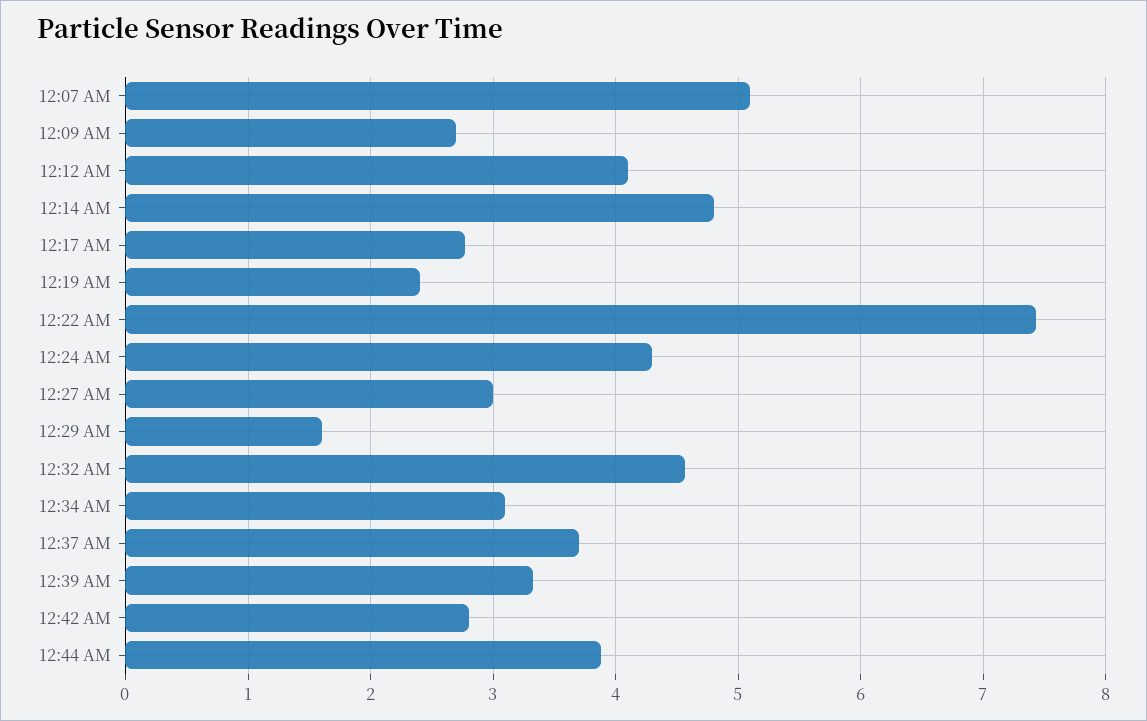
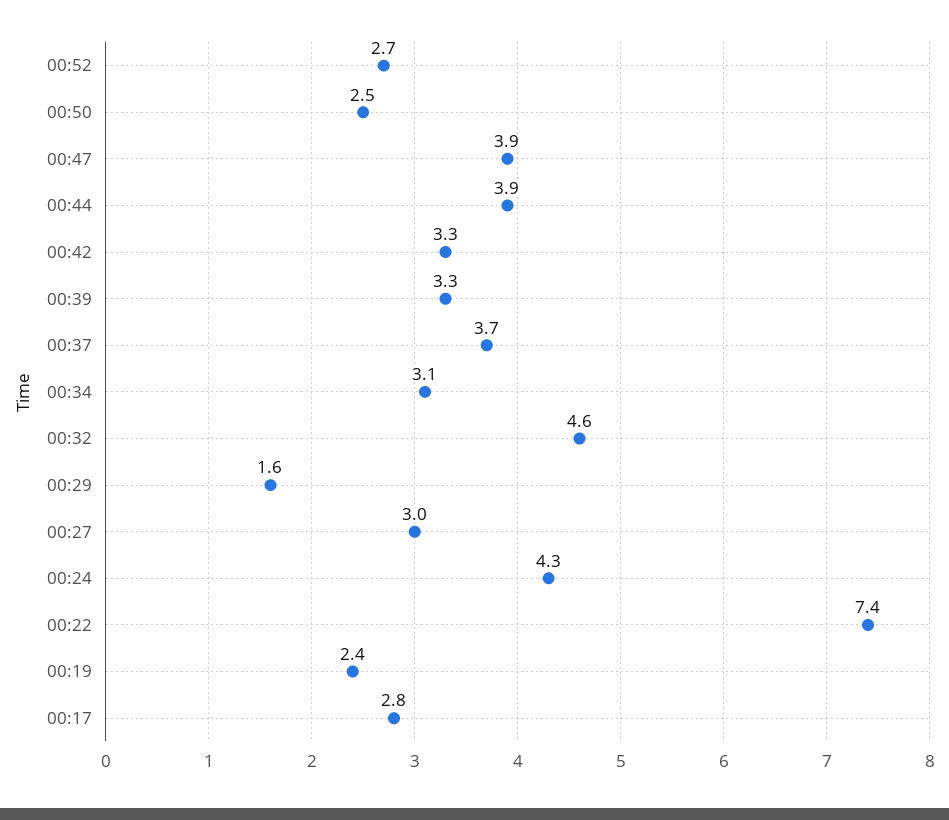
12:07 AM: 5.1 -> none
12:09 AM: 2.7 -> none
12:12 AM: 4.1 -> none
12:14 AM: 4.8 -> none
12:42 AM: 2.8 -> 3.3
00:52: none -> 2.7
00:50: none -> 2.5
00:47: none -> 3.9

